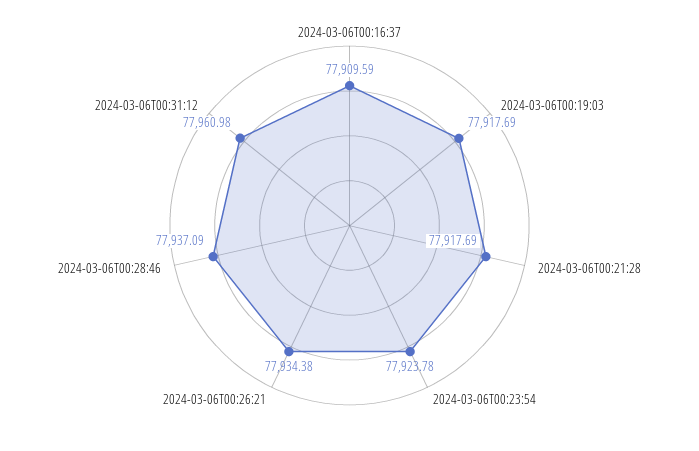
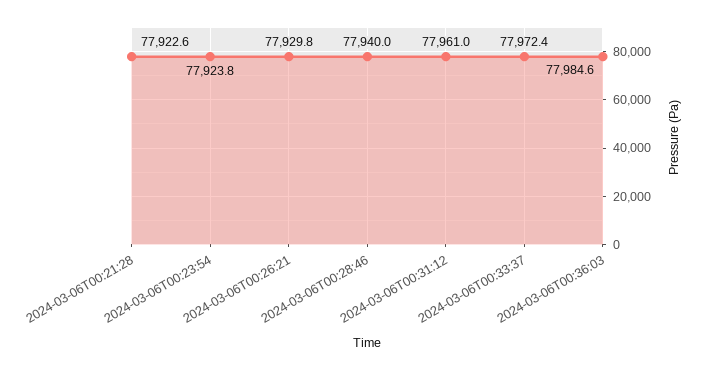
2024-03-06T00:16:37: 77909.59 -> none
2024-03-06T00:19:03: 77917.69 -> none
2024-03-06T00:21:28: 77917.69 -> 77922.6
2024-03-06T00:26:21: 77934.38 -> 77929.8
2024-03-06T00:28:46: 77937.09 -> 77940
2024-03-06T00:33:37: none -> 77972.4
2024-03-06T00:36:03: none -> 77984.6

